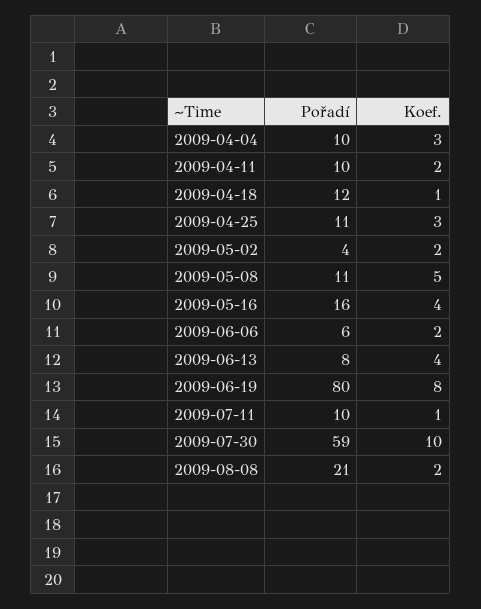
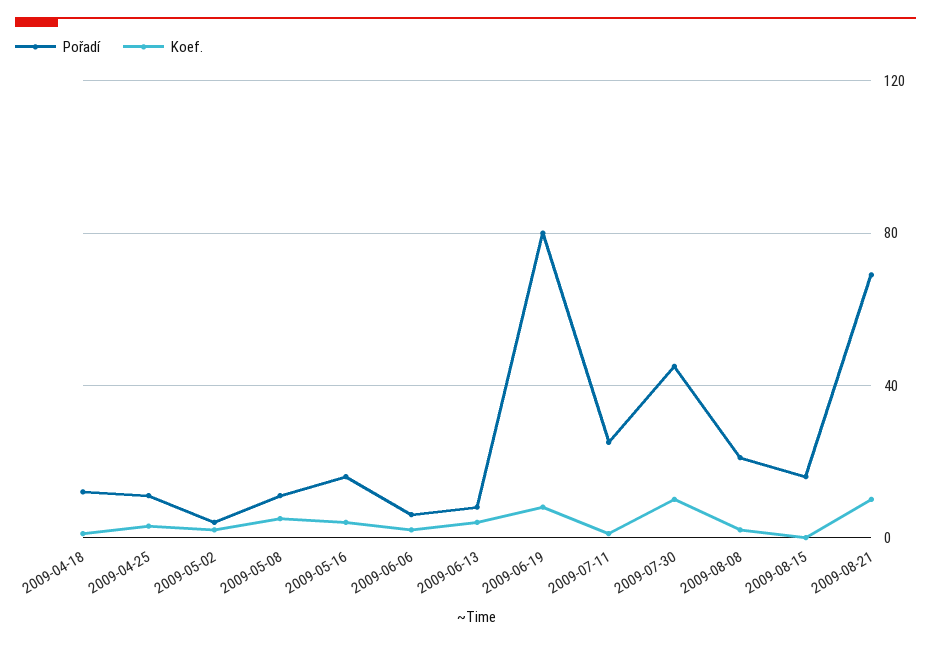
Pořadí, 2009-04-04: 10 -> none
Koef., 2009-04-04: 3 -> none
Pořadí, 2009-04-11: 10 -> none
Koef., 2009-04-11: 2 -> none
Pořadí, 2009-07-11: 10 -> 25
Pořadí, 2009-07-30: 59 -> 45
Pořadí, 2009-08-15: none -> 15
Koef., 2009-08-15: none -> 0
Pořadí, 2009-08-21: none -> 70
Koef., 2009-08-21: none -> 10

